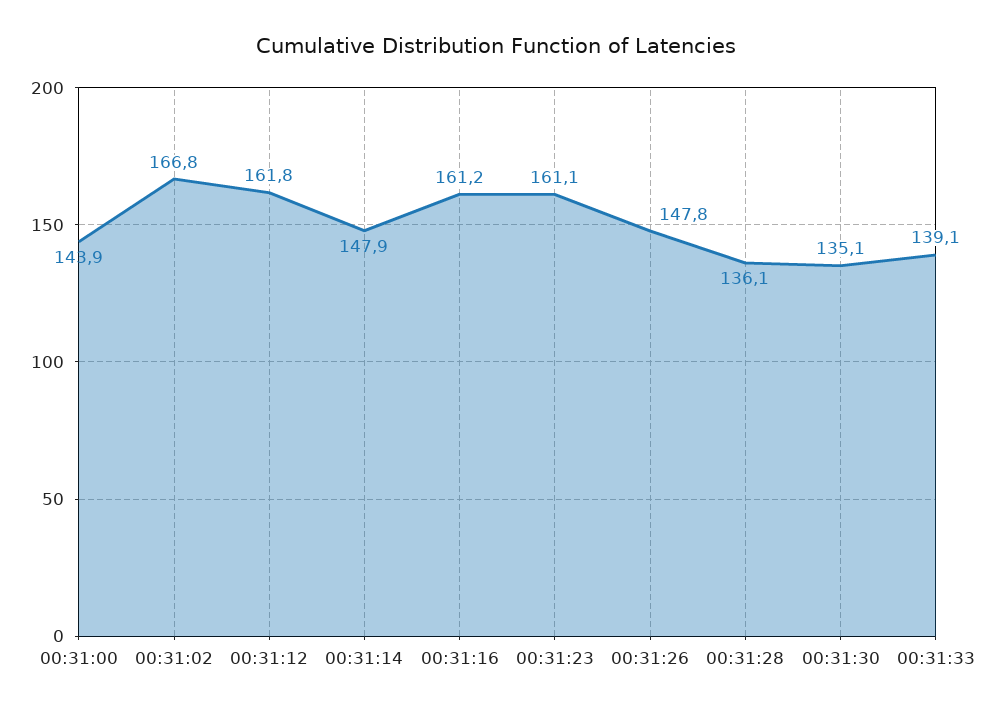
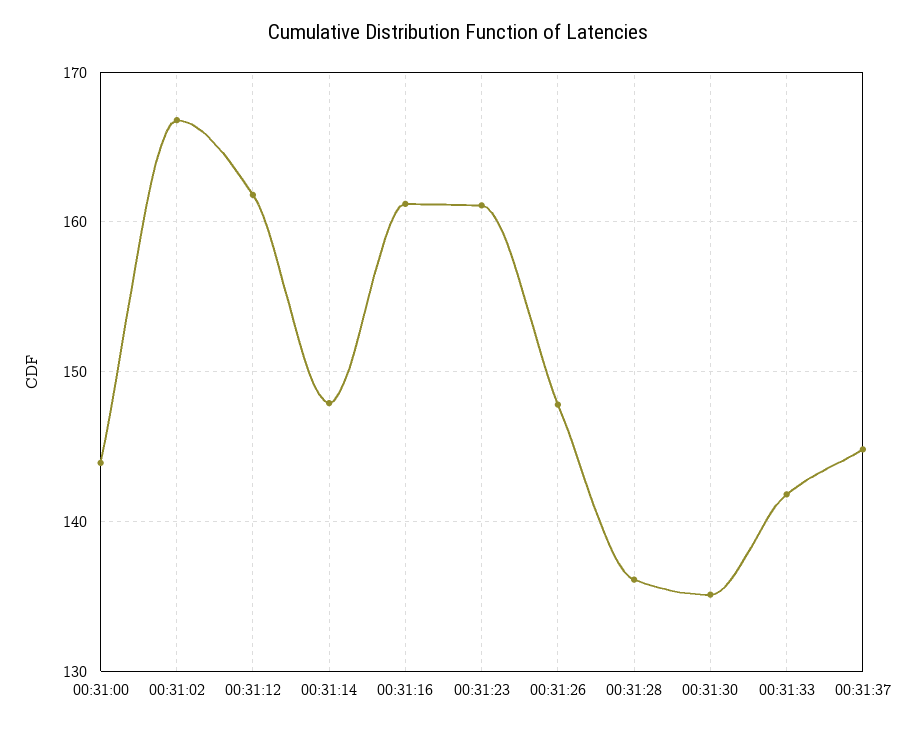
00:31:33: 139.1 -> 142
00:31:37: none -> 145

